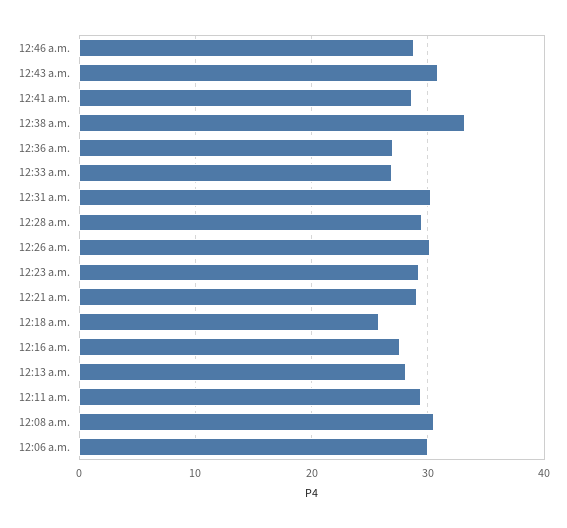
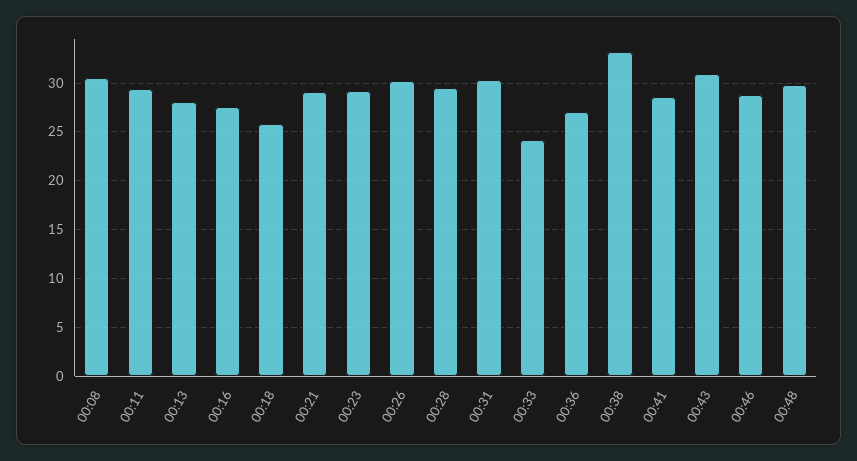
12:33 a.m.: 27 -> 24
12:06 a.m.: 30 -> none
00:48: none -> 30

